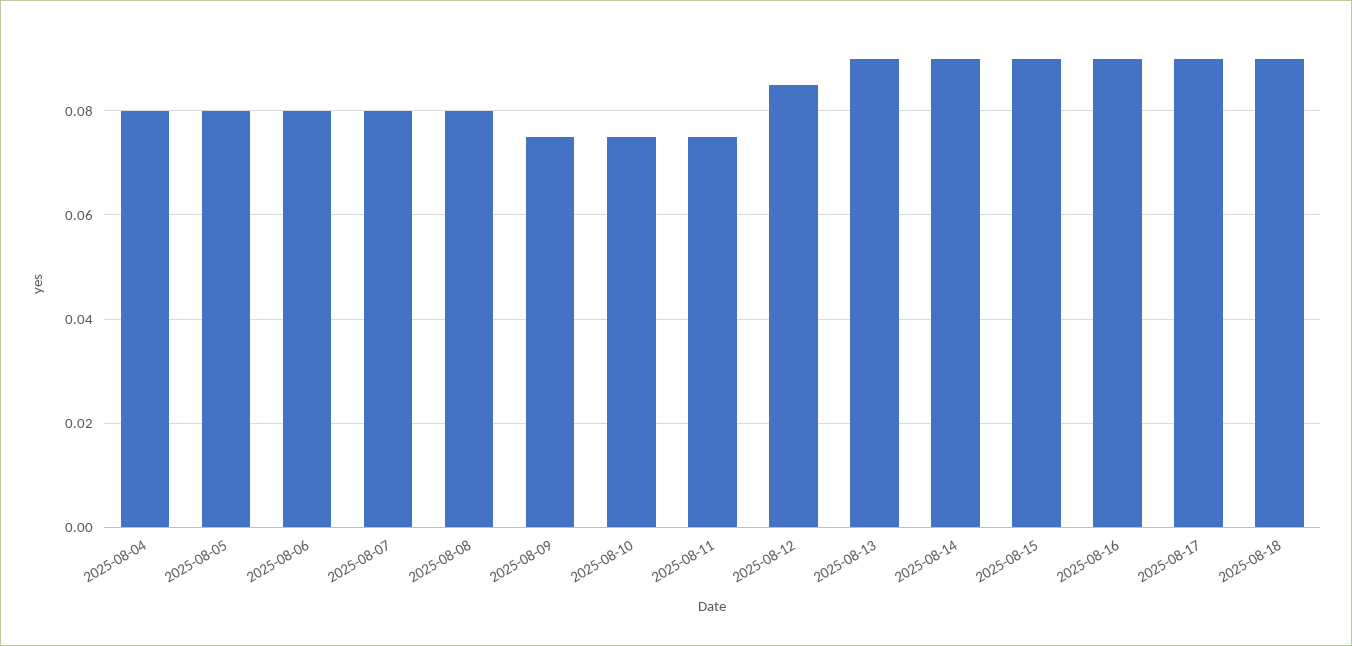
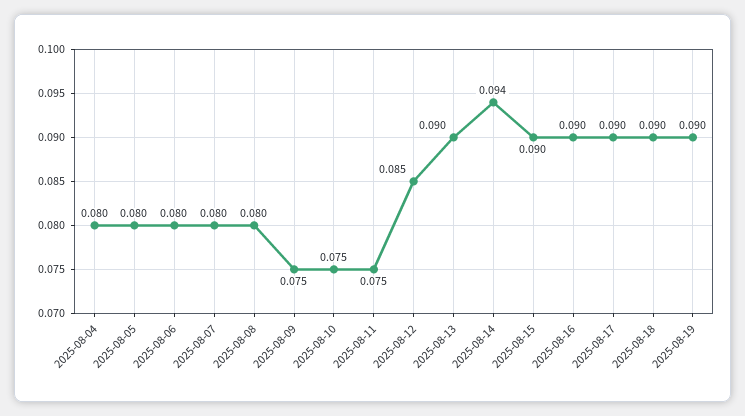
2025-08-14: 0.09 -> 0.094
2025-08-19: none -> 0.09

